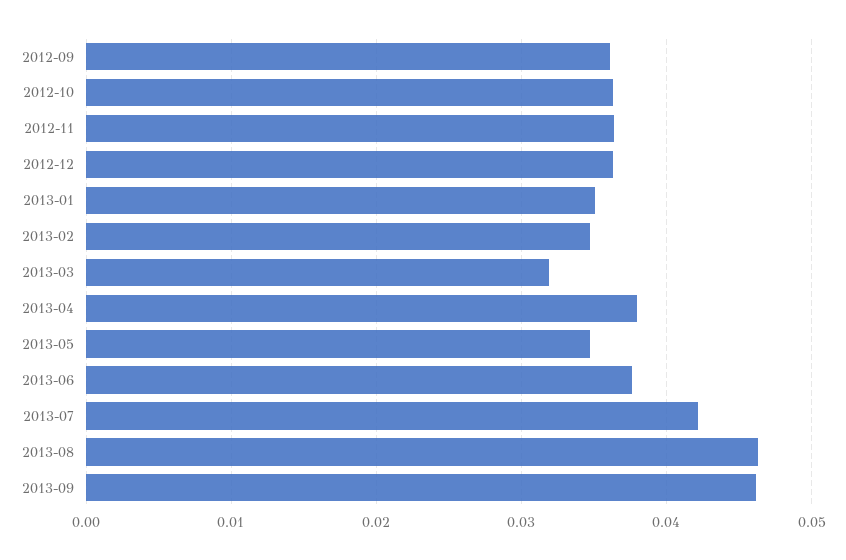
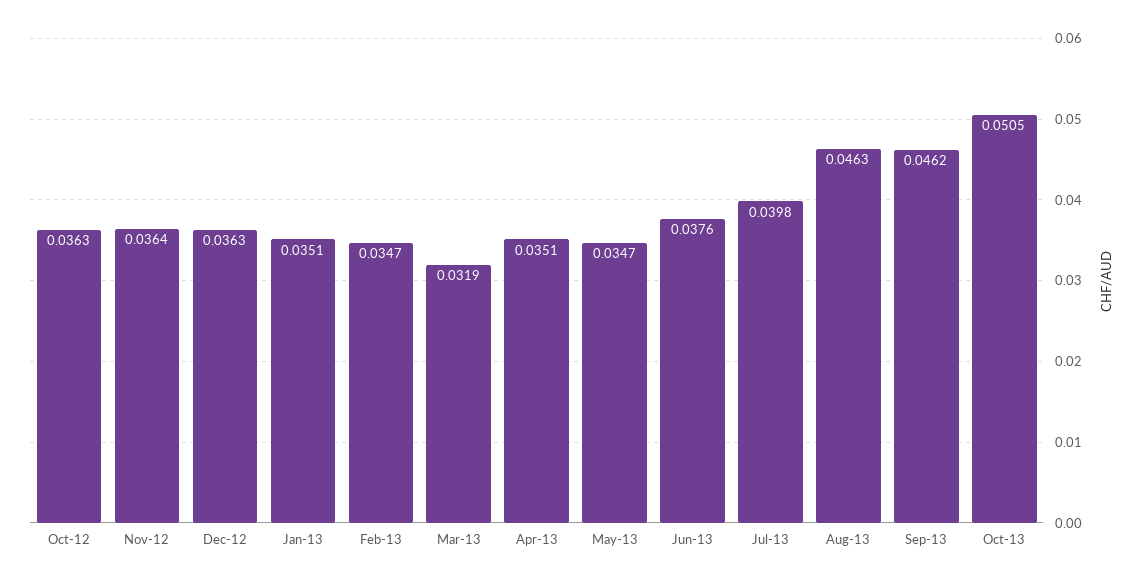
2012-09: 0.036 -> none
2013-04: 0.038 -> 0.0351
2013-07: 0.042 -> 0.0398
Oct-13: none -> 0.0505

